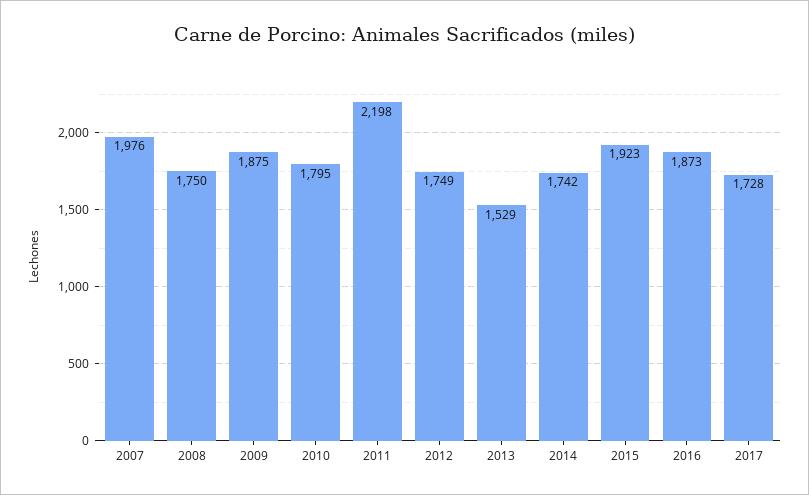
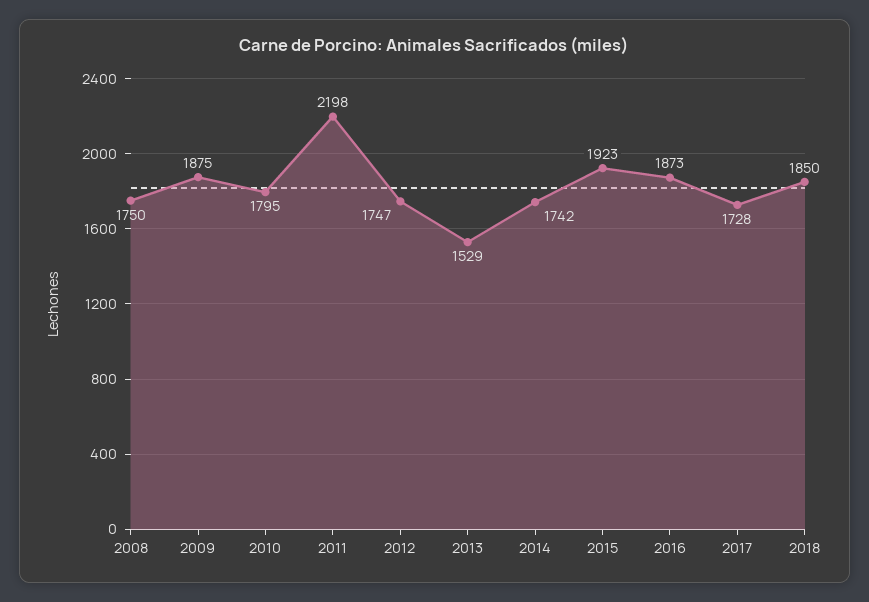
2007: 1976 -> none
2012: 1749 -> 1747
2018: none -> 1850

